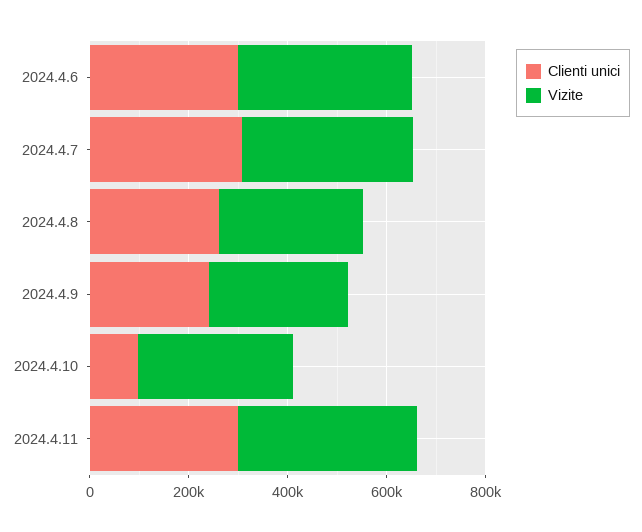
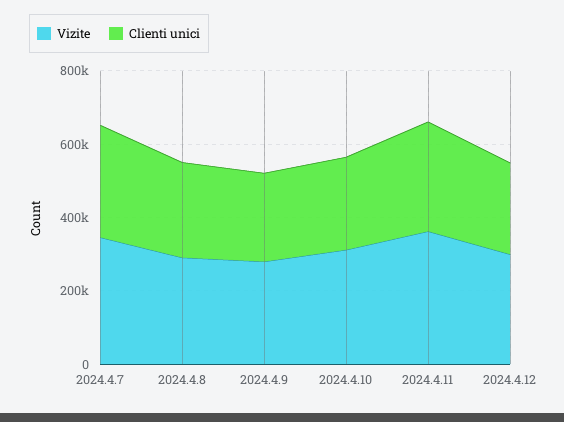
Clienti unici, 2024.4.6: 300000 -> none
Vizite, 2024.4.6: 350000 -> none
Clienti unici, 2024.4.10: 100000 -> 250000
Vizite, 2024.4.12: none -> 300000
Clienti unici, 2024.4.12: none -> 250000

